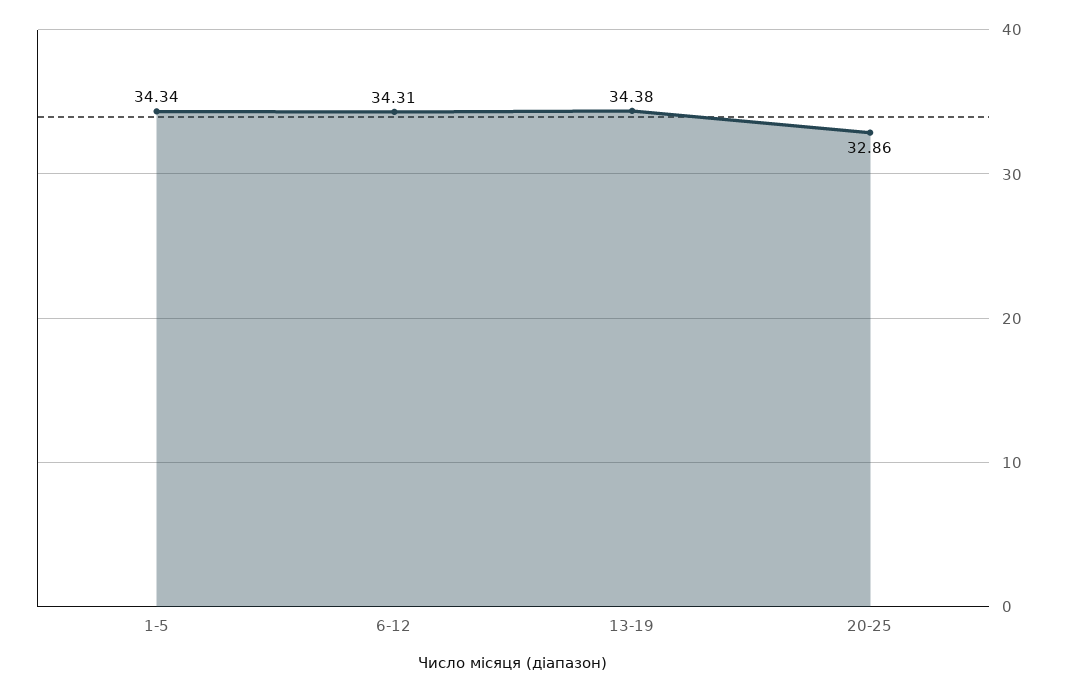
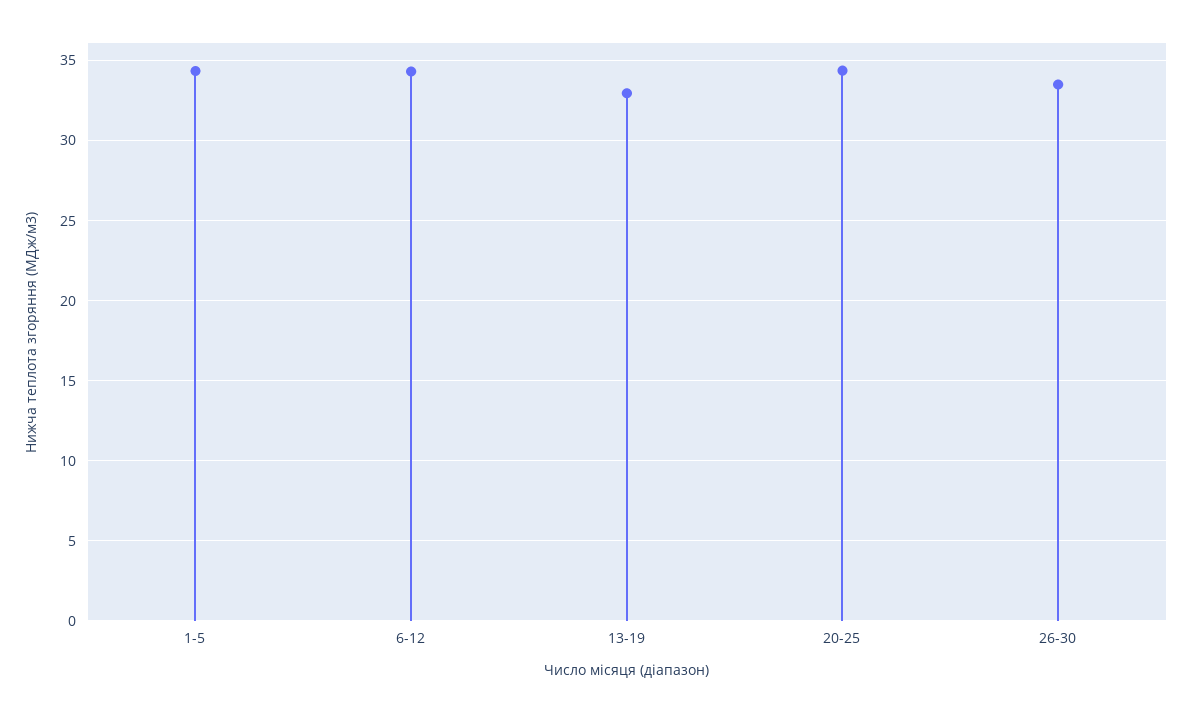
13-19: 34.38 -> 33
20-25: 32.86 -> 34.5
26-30: none -> 33.5

